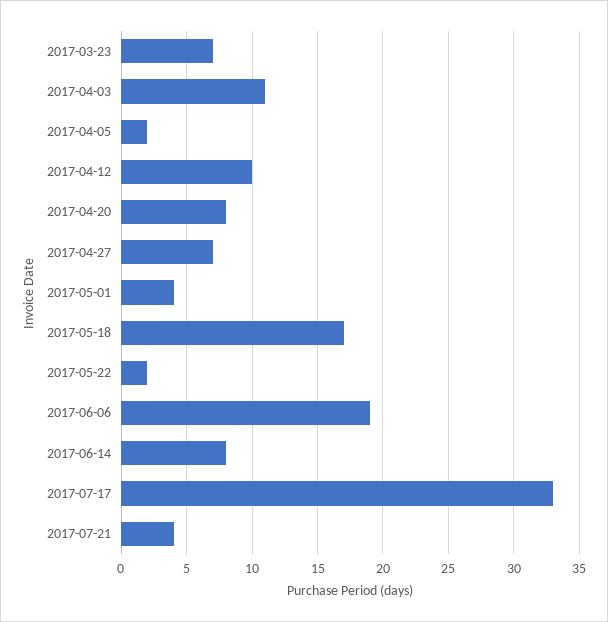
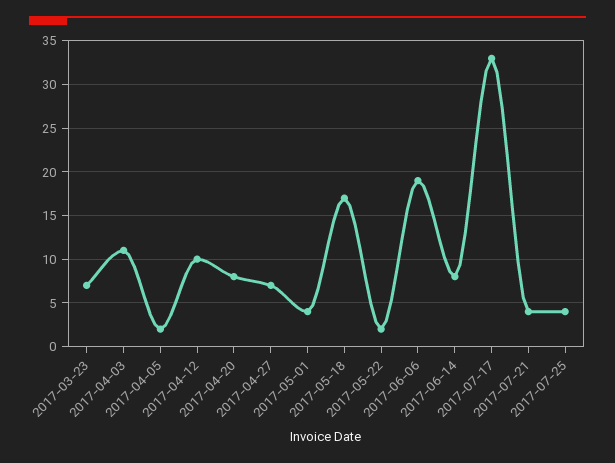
2017-07-25: none -> 4

